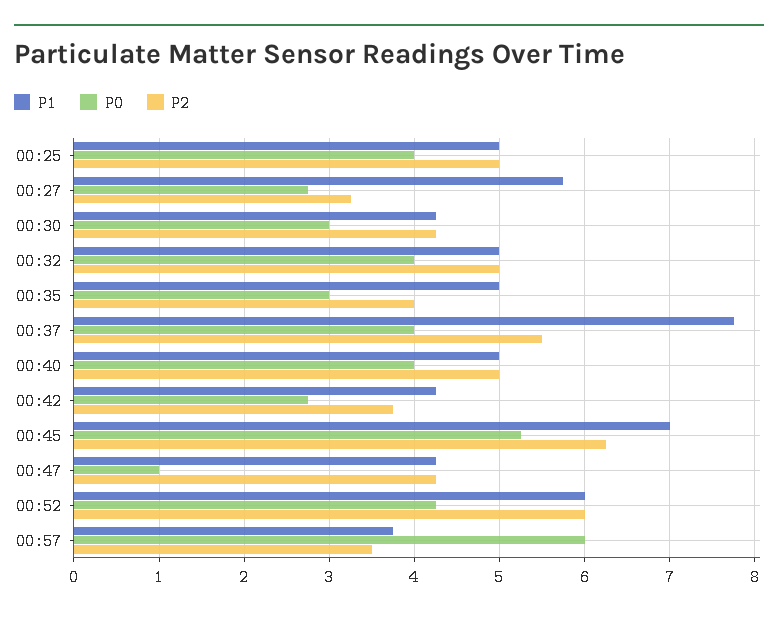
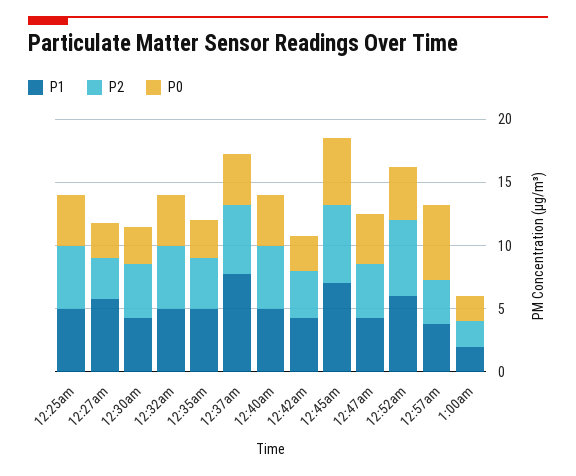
P0, 00:47: 1 -> 4
P1, 1:00am: none -> 2
P2, 1:00am: none -> 2
P0, 1:00am: none -> 2

